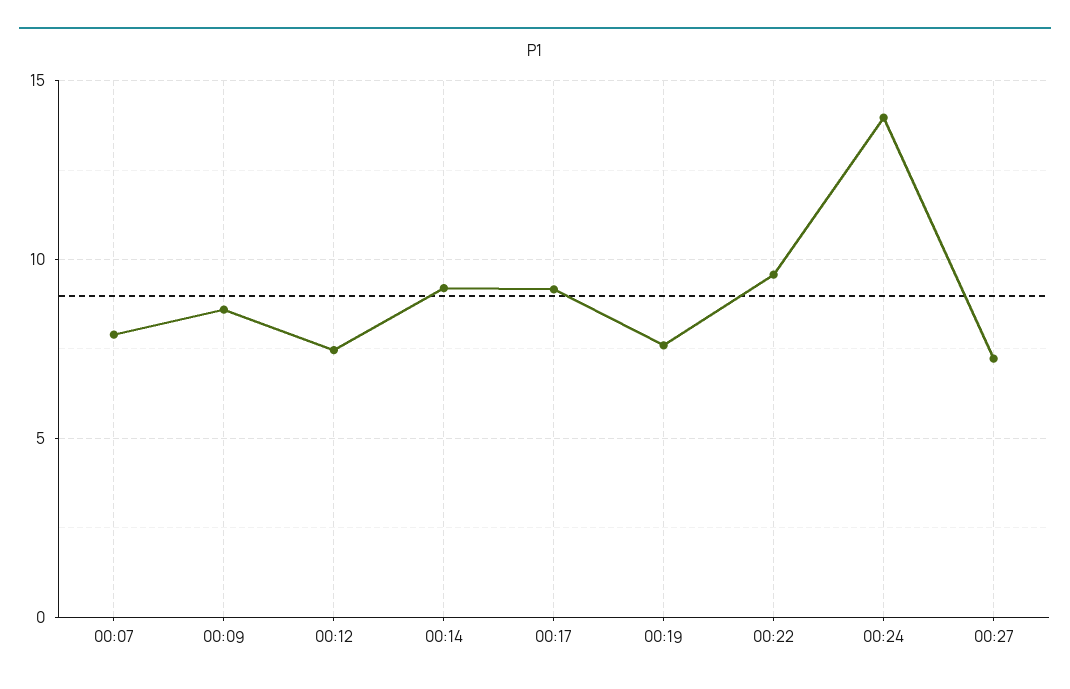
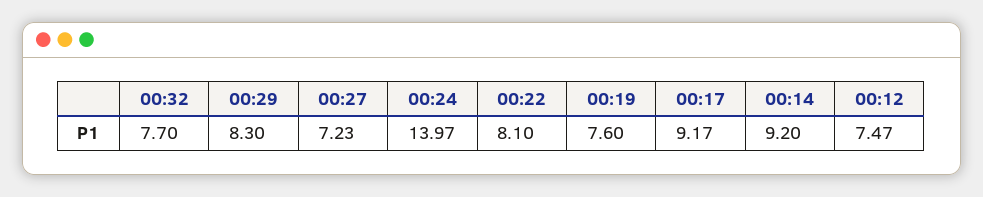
00:07: 8 -> none
00:09: 8.5 -> none
00:22: 9.5 -> 8.1
00:32: none -> 7.7
00:29: none -> 8.3

